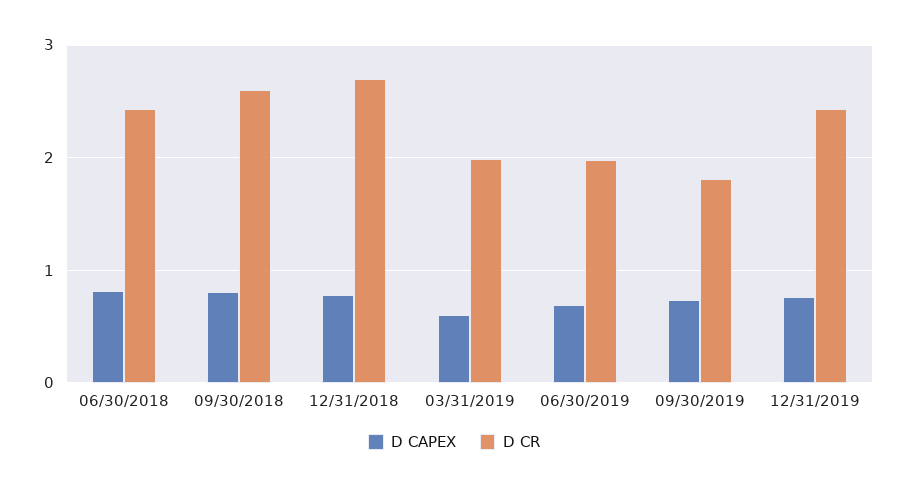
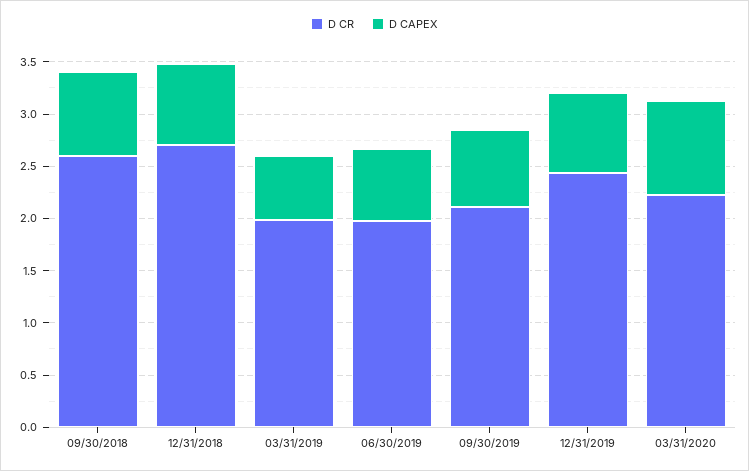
D CAPEX, 06/30/2018: 0.8 -> none
D CR, 06/30/2018: 2.4 -> none
D CR, 09/30/2019: 1.8 -> 2.1
D CR, 03/31/2020: none -> 2.2
D CAPEX, 03/31/2020: none -> 0.9

